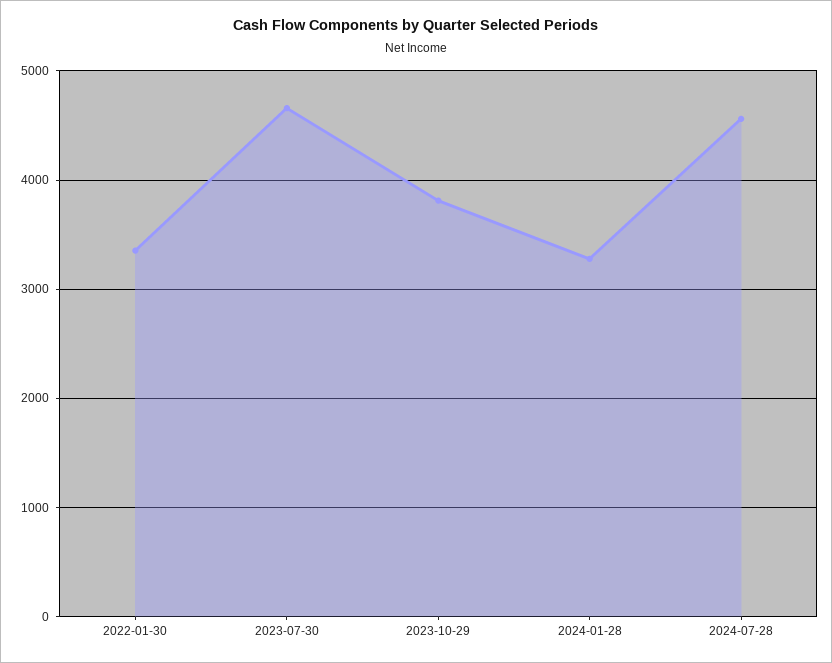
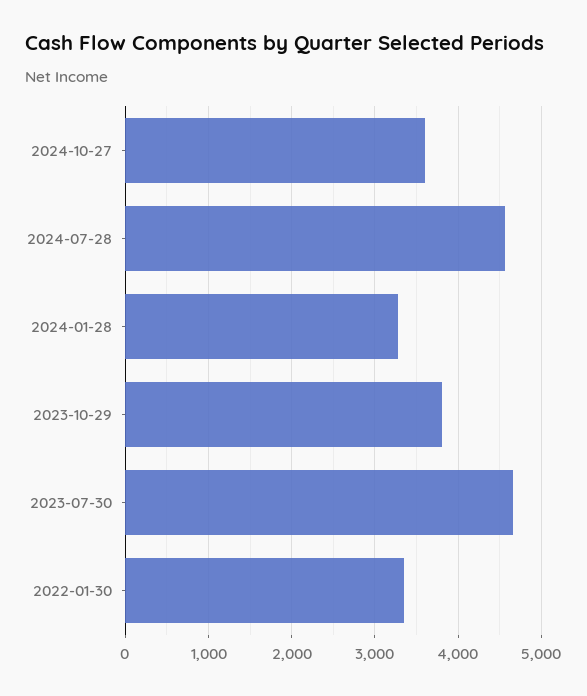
2024-10-27: none -> 3600

